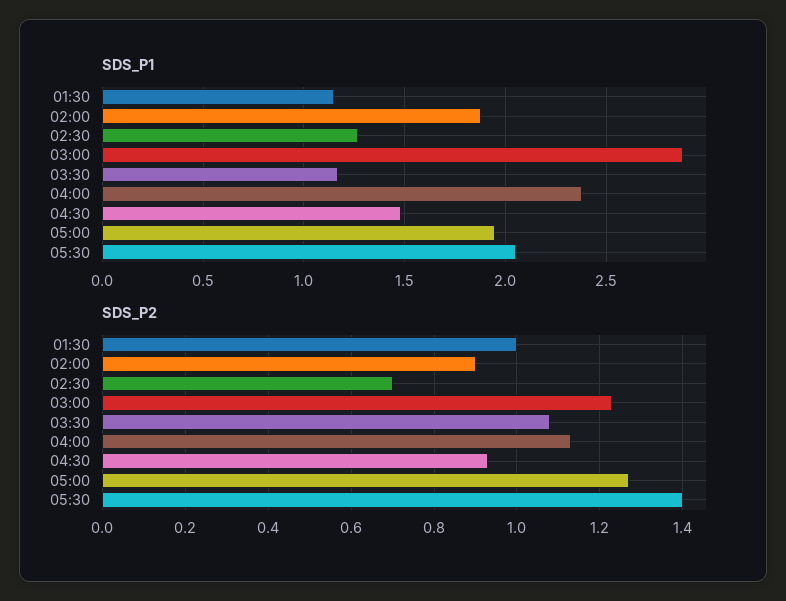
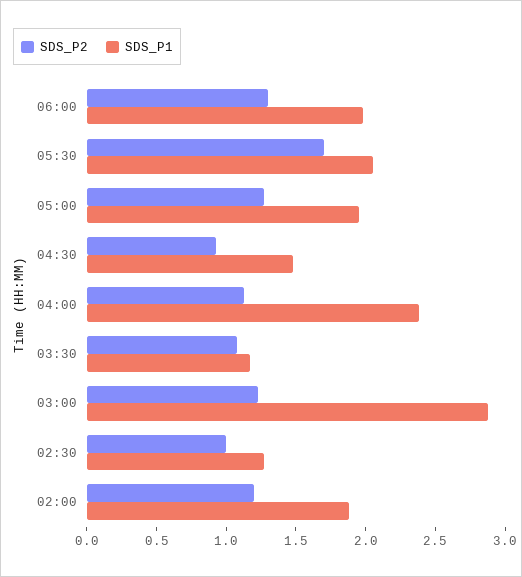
SDS_P1, 01:30: 1.15 -> none
SDS_P2, 01:30: 1 -> none
SDS_P2, 02:00: 0.9 -> 1.2
SDS_P2, 02:30: 0.7 -> 1
SDS_P2, 05:30: 1.4 -> 1.7
SDS_P2, 06:00: none -> 1.3
SDS_P1, 06:00: none -> 2

